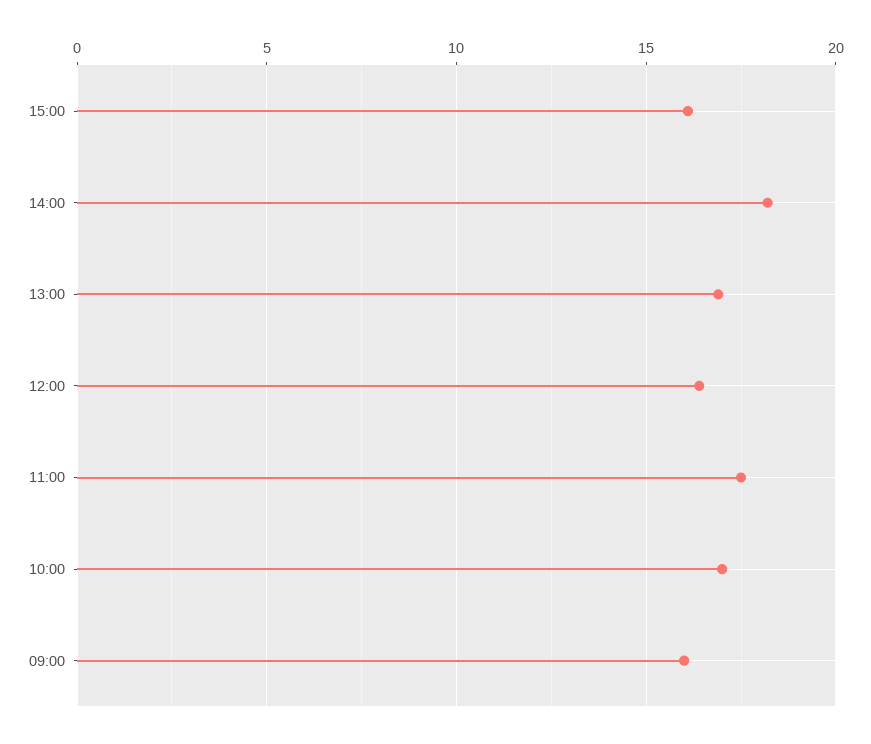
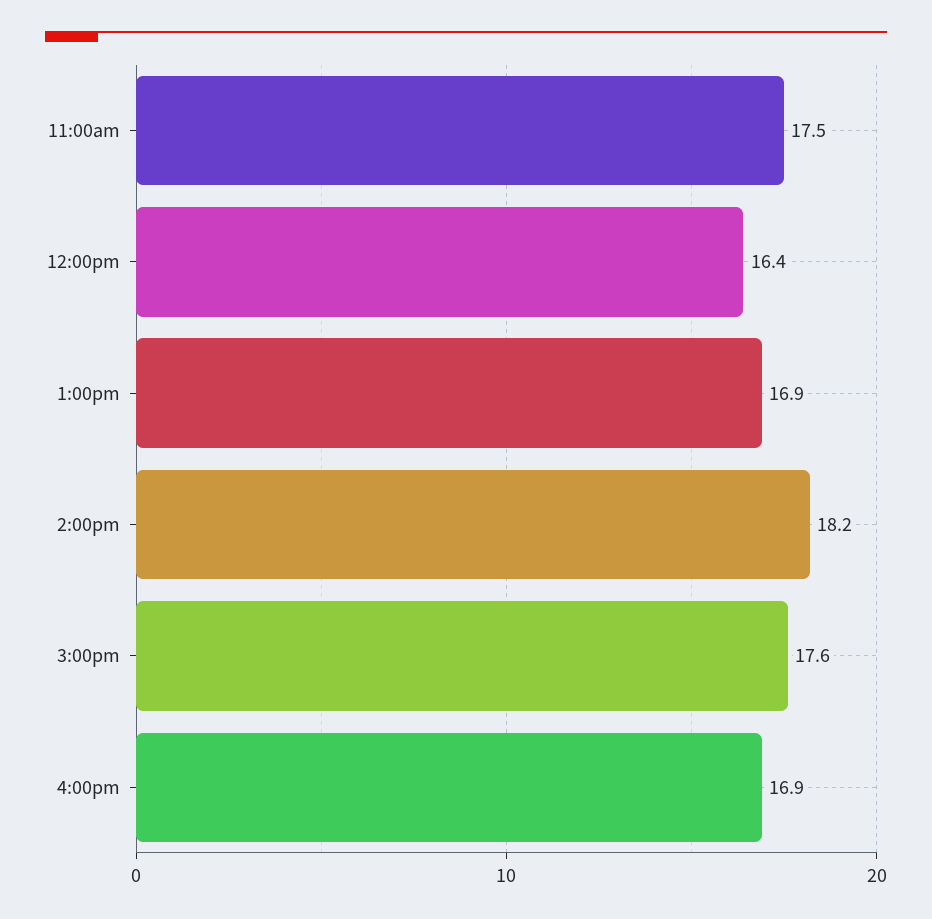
15:00: 16 -> 17.6
10:00: 17 -> none
09:00: 16 -> none
4:00pm: none -> 16.9

